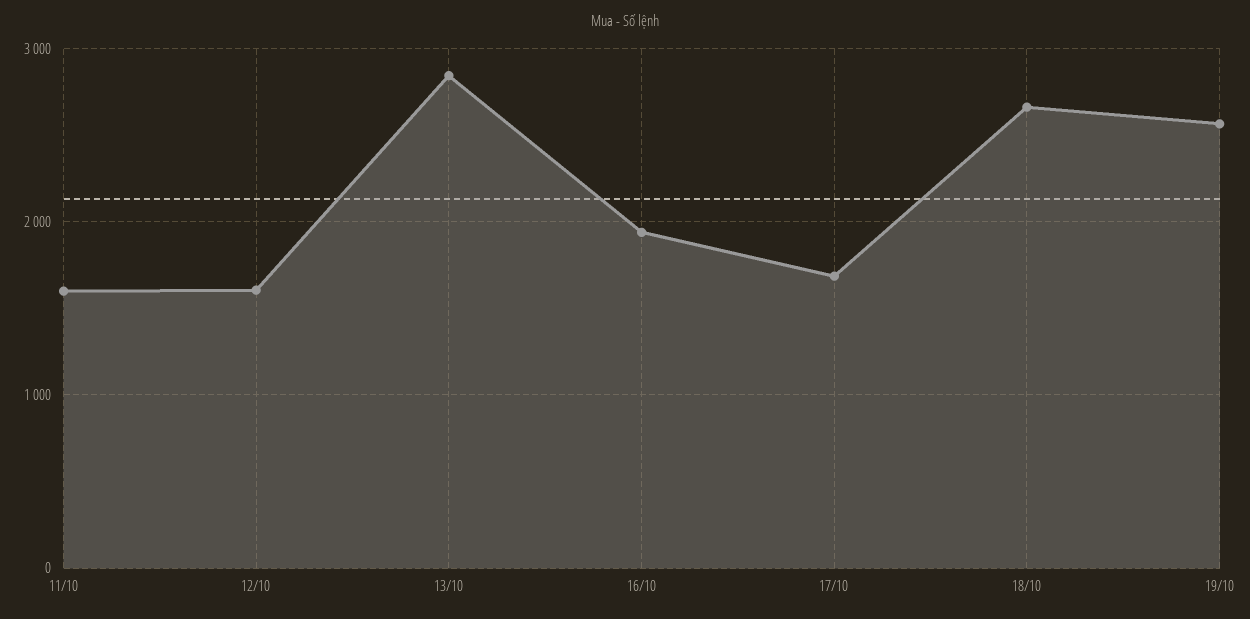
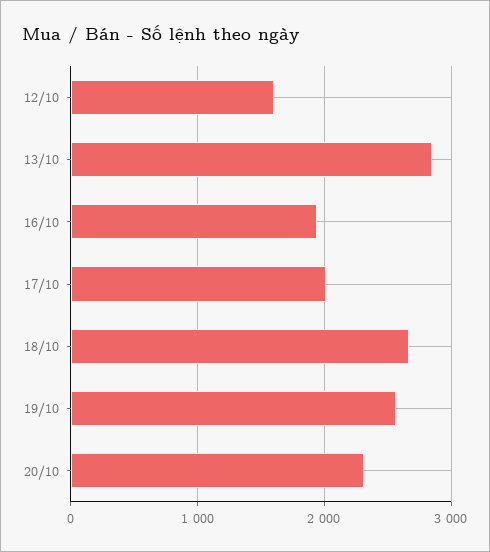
11/10: 1600 -> none
17/10: 1700 -> 2000
20/10: none -> 2300

